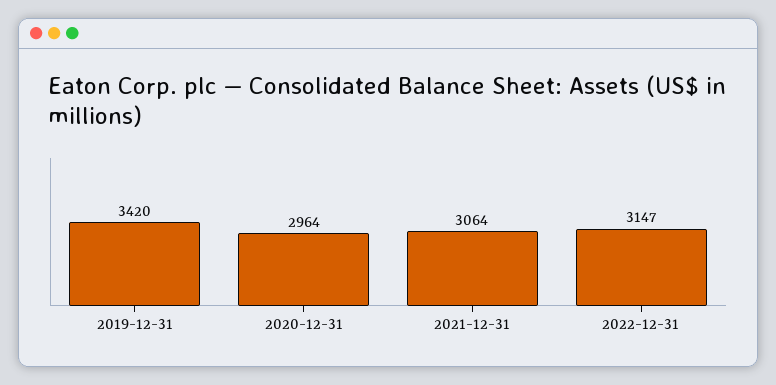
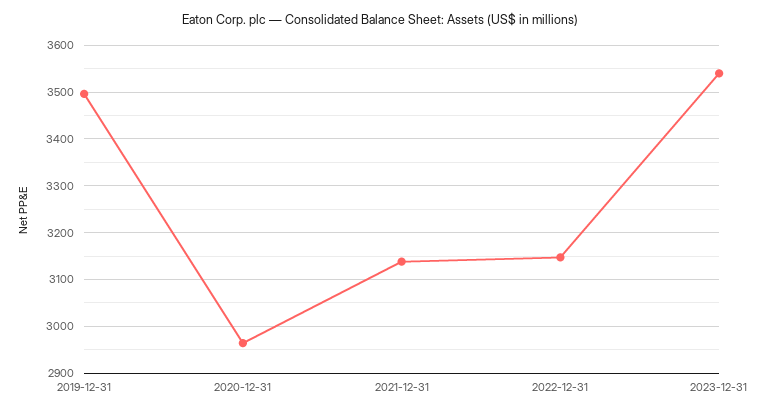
2019-12-31: 3420 -> 3500
2021-12-31: 3064 -> 3140
2023-12-31: none -> 3540

